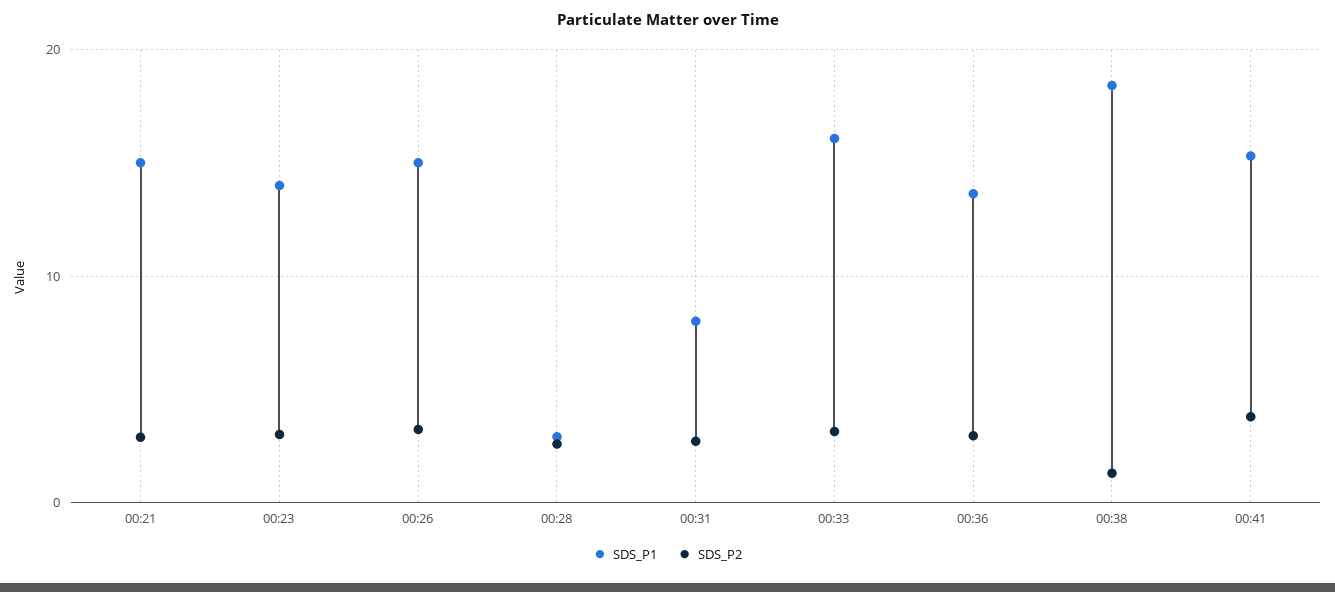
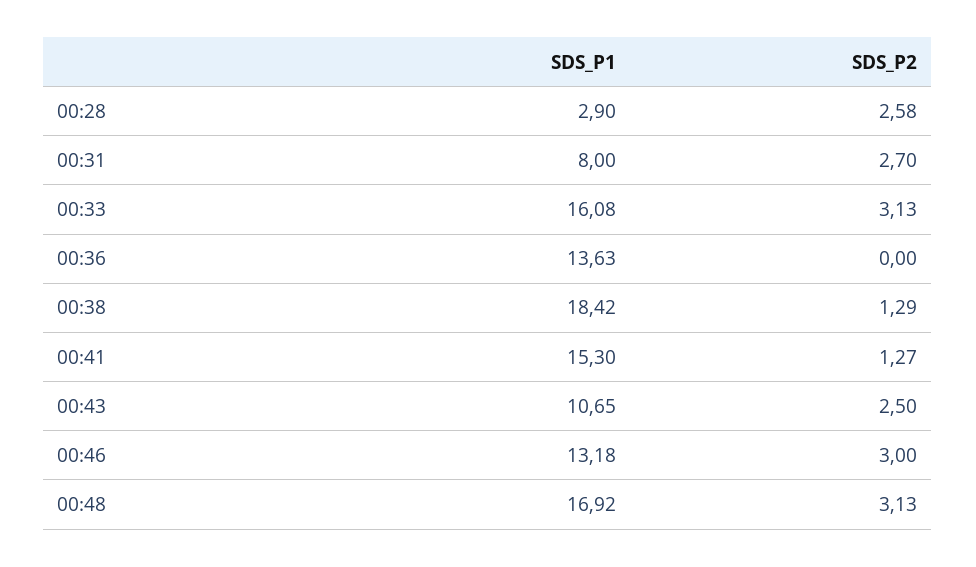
SDS_P1, 00:21: 15 -> none
SDS_P2, 00:21: 3 -> none
SDS_P1, 00:23: 14 -> none
SDS_P2, 00:23: 3 -> none
SDS_P1, 00:26: 15 -> none
SDS_P2, 00:26: 3 -> none
SDS_P2, 00:36: 3 -> 0
SDS_P2, 00:41: 4 -> 1.27
SDS_P1, 00:43: none -> 10.65
SDS_P2, 00:43: none -> 2.5
SDS_P1, 00:46: none -> 13.18
SDS_P2, 00:46: none -> 3
SDS_P1, 00:48: none -> 16.92
SDS_P2, 00:48: none -> 3.13

